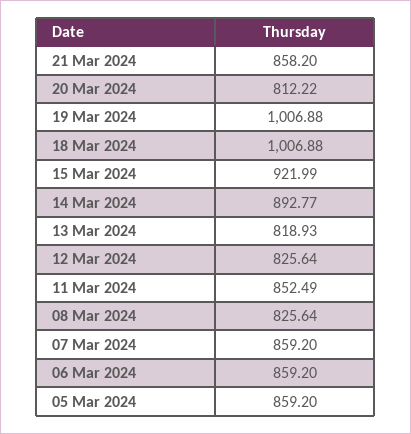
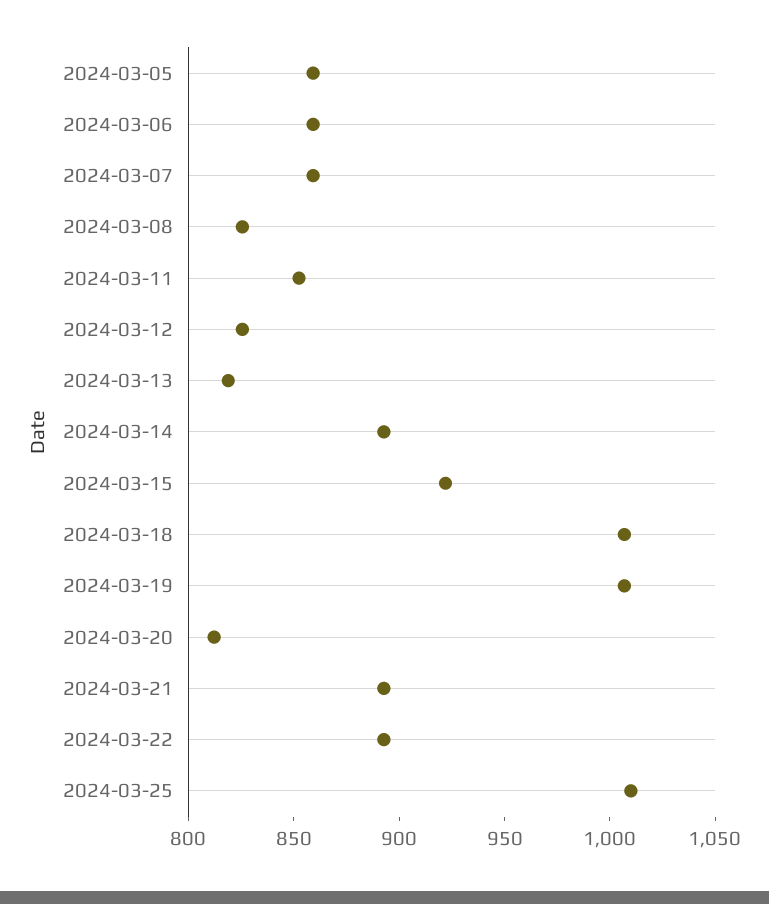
21 Mar 2024: 858.2 -> 890
2024-03-22: none -> 890
2024-03-25: none -> 1010

